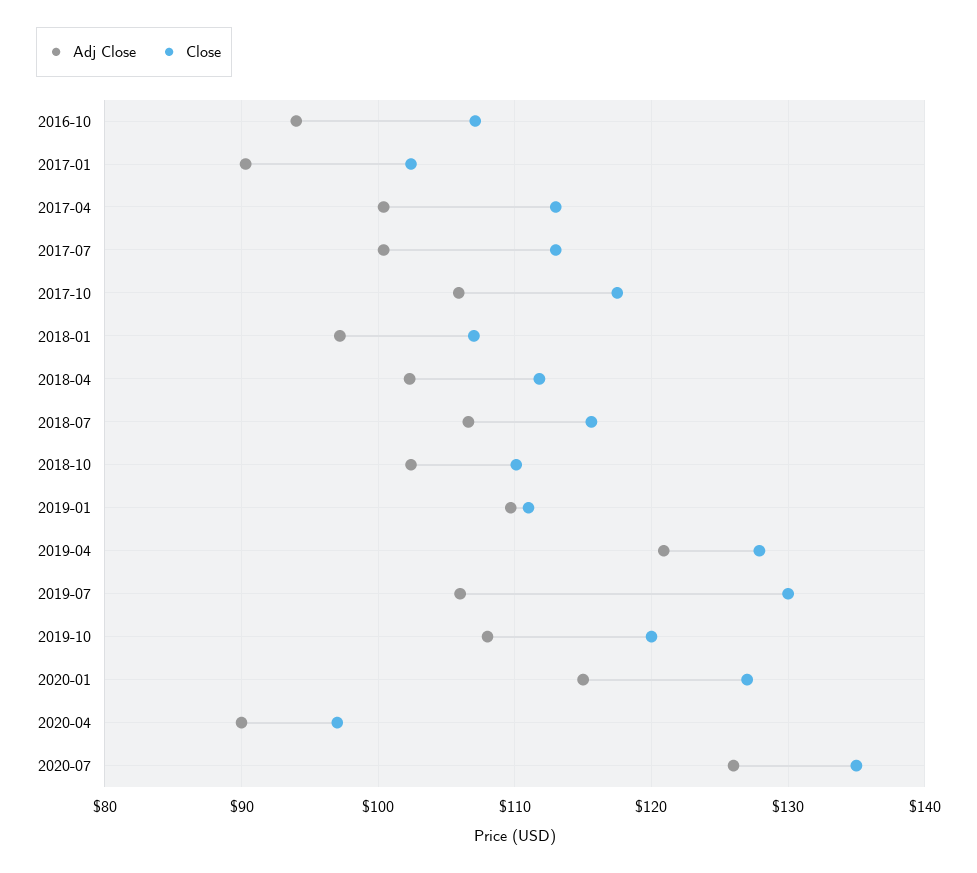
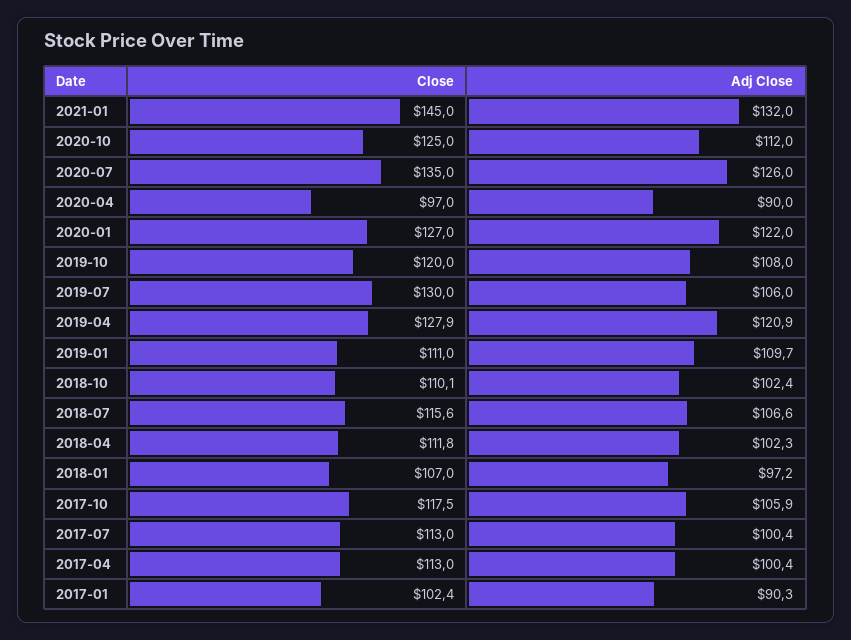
Adj Close, 2016-10: 94 -> none
Close, 2016-10: 107 -> none
Adj Close, 2020-01: 115 -> 122
Close, 2021-01: none -> 145
Adj Close, 2021-01: none -> 132
Close, 2020-10: none -> 125
Adj Close, 2020-10: none -> 112

